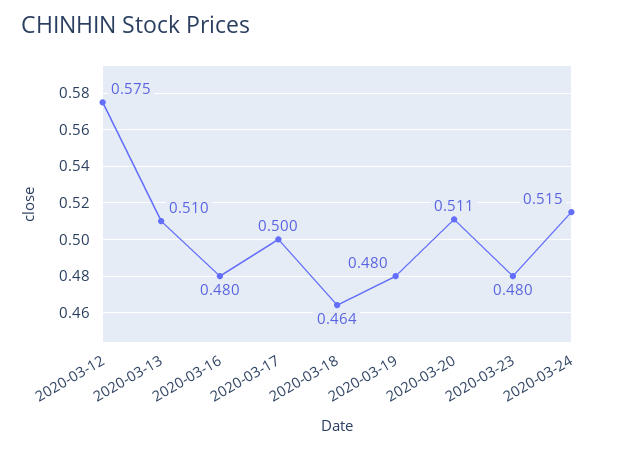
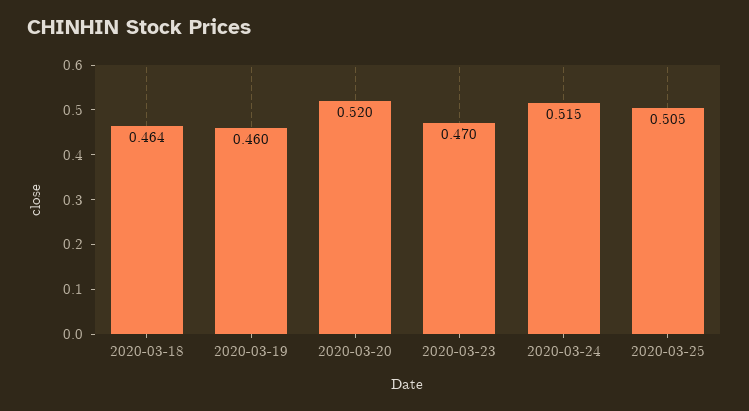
2020-03-12: 0.575 -> none
2020-03-13: 0.51 -> none
2020-03-16: 0.48 -> none
2020-03-17: 0.5 -> none
2020-03-19: 0.48 -> 0.46
2020-03-20: 0.511 -> 0.52
2020-03-23: 0.48 -> 0.47
2020-03-25: none -> 0.505

